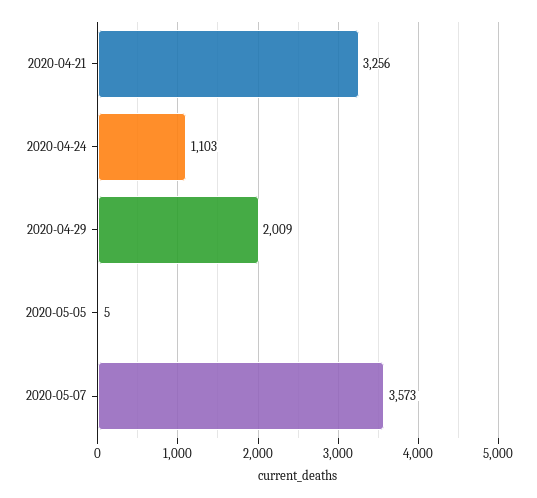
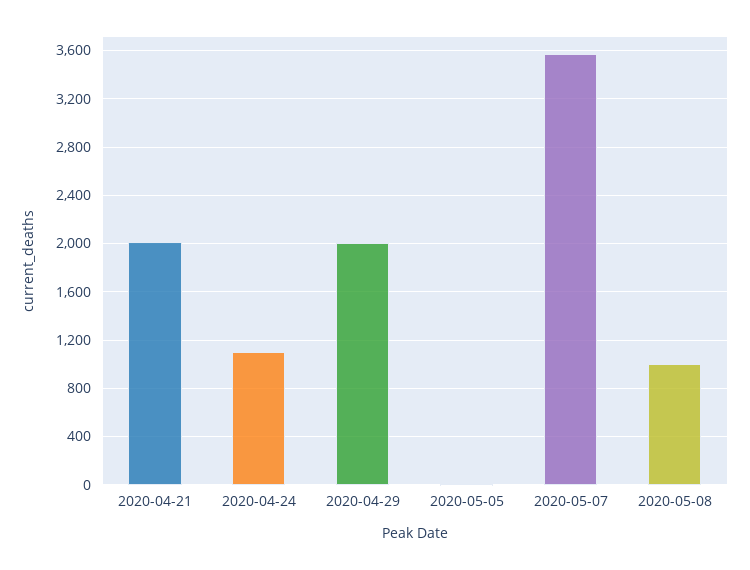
2020-04-21: 3256 -> 2000
2020-05-08: none -> 1000

